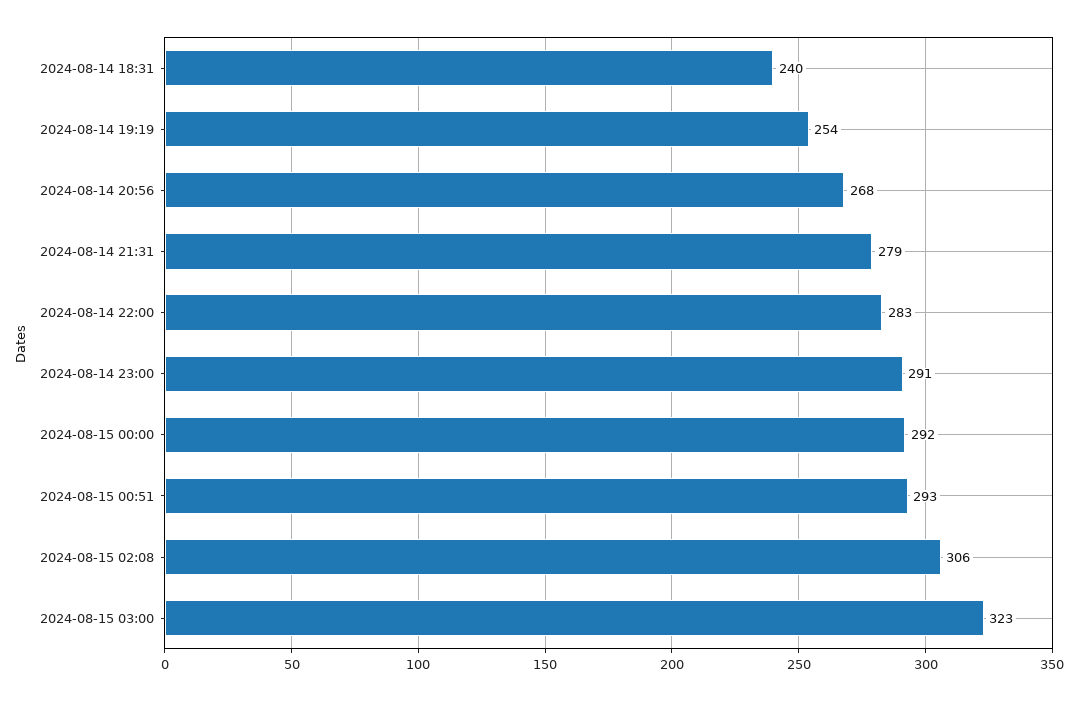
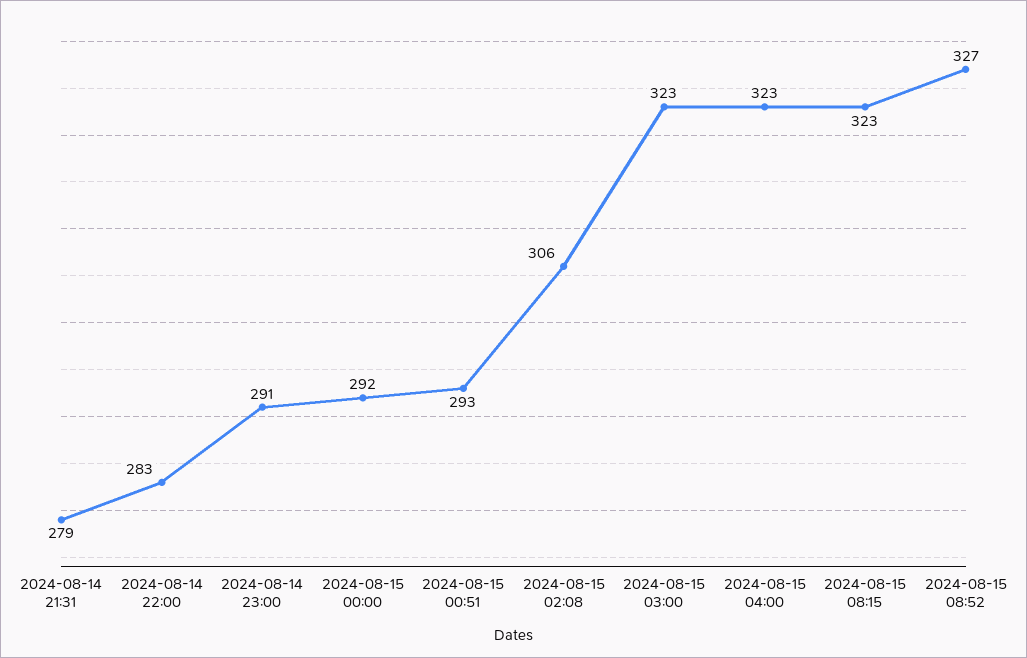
2024-08-14 18:31: 240 -> none
2024-08-14 19:19: 254 -> none
2024-08-14 20:56: 268 -> none
2024-08-15 04:00: none -> 323
2024-08-15 08:15: none -> 323
2024-08-15 08:52: none -> 327

